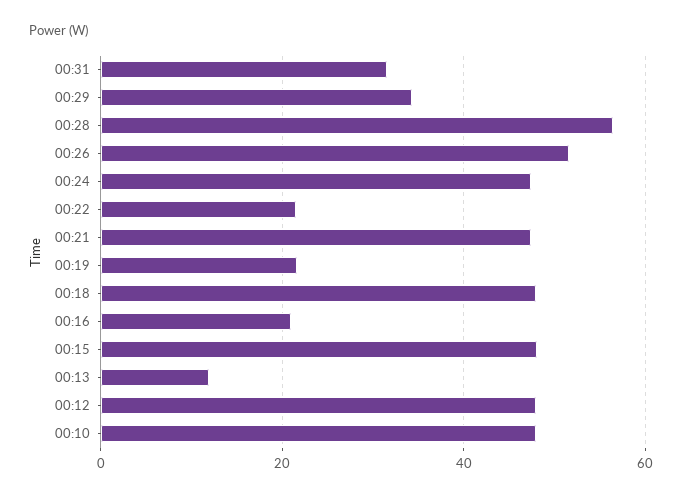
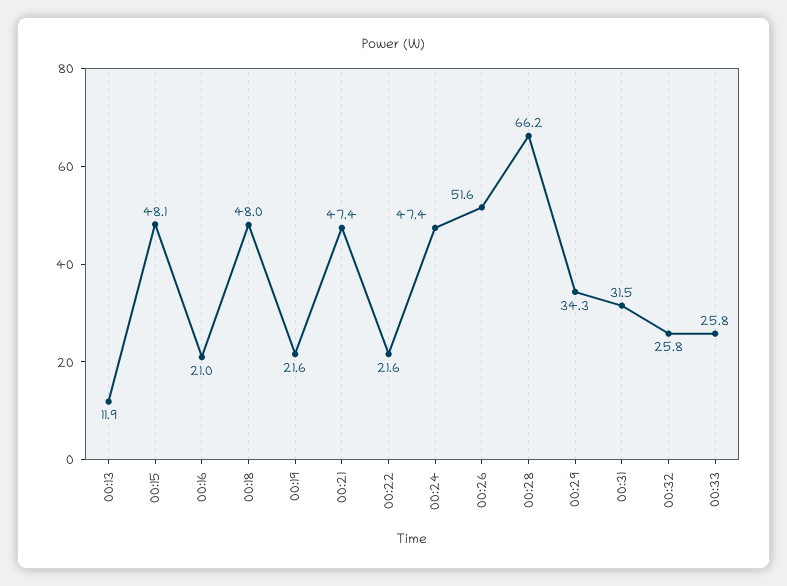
00:28: 56 -> 66.2
00:12: 48 -> none
00:10: 48 -> none
00:32: none -> 25.8
00:33: none -> 25.8

